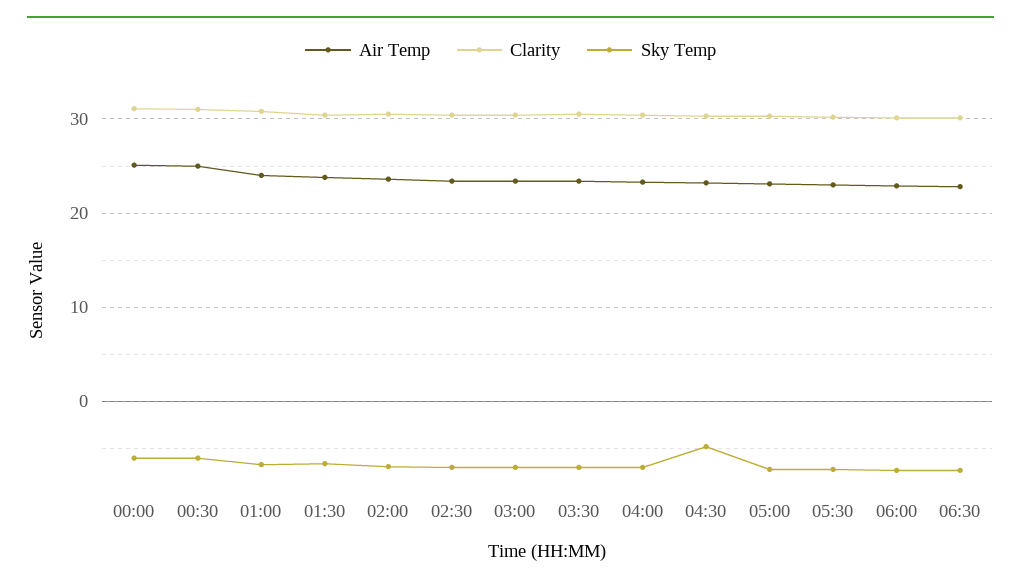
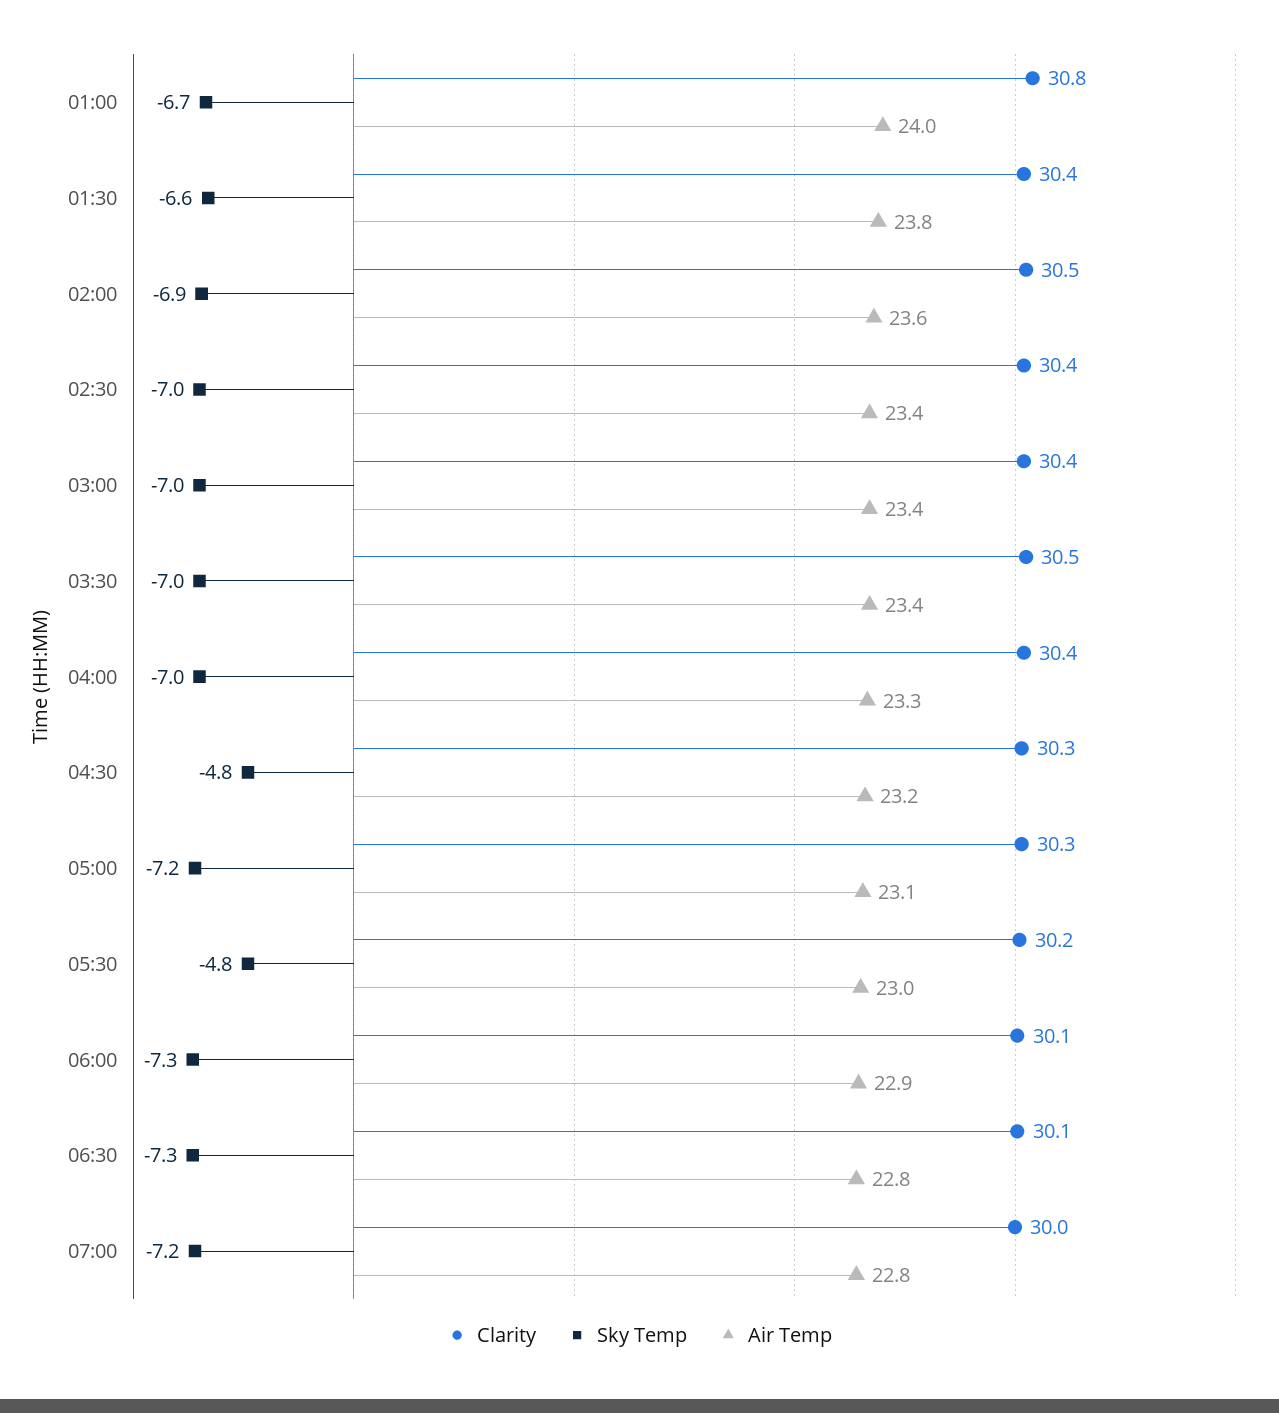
Air Temp, 00:00: 25 -> none
Clarity, 00:00: 31 -> none
Sky Temp, 00:00: -6 -> none
Air Temp, 00:30: 25 -> none
Clarity, 00:30: 31 -> none
Sky Temp, 00:30: -6 -> none
Sky Temp, 05:30: -7 -> -4.8
Clarity, 07:00: none -> 30
Sky Temp, 07:00: none -> -7.2
Air Temp, 07:00: none -> 22.8

